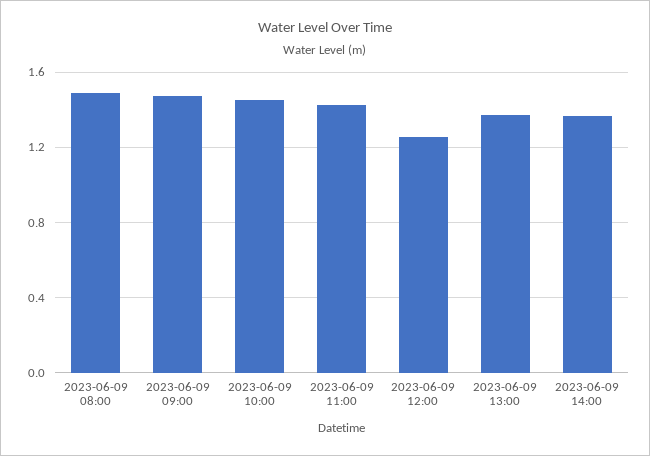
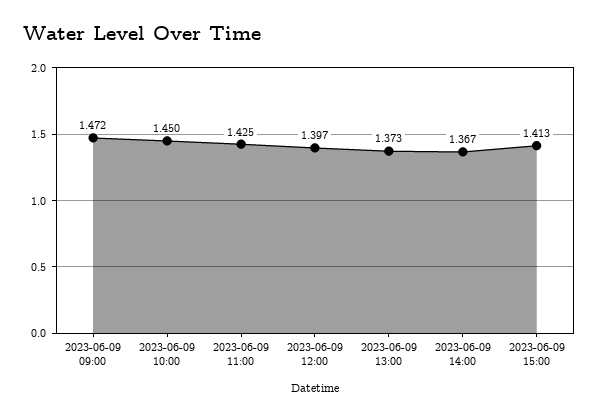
2023-06-09 08:00: 1.5 -> none
2023-06-09 12:00: 1.25 -> 1.397
2023-06-09 15:00: none -> 1.413

